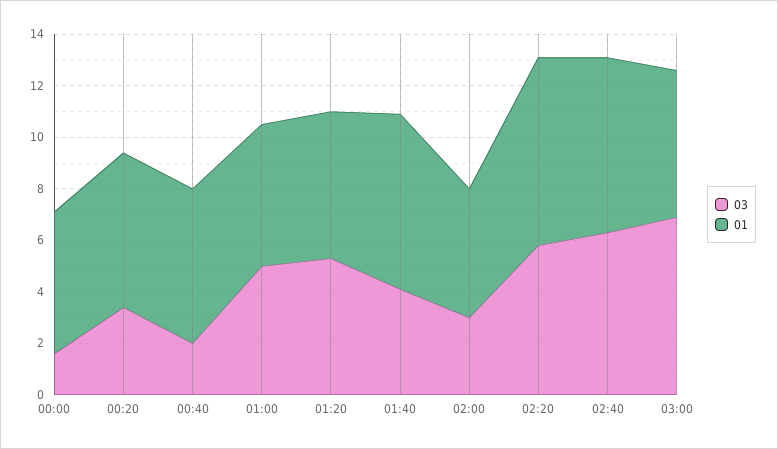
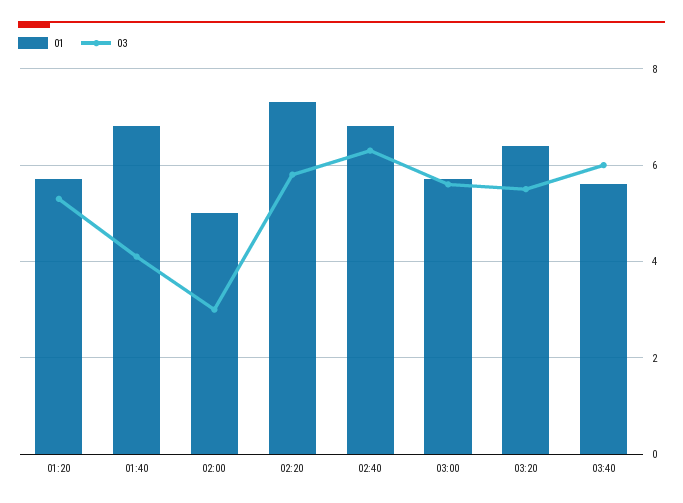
03, 00:00: 1.5 -> none
01, 00:00: 5.5 -> none
03, 00:20: 3.5 -> none
01, 00:20: 6 -> none
03, 00:40: 2 -> none
01, 00:40: 6 -> none
03, 01:00: 5 -> none
01, 01:00: 5.5 -> none
03, 03:00: 7 -> 5.5
01, 03:20: none -> 6.5
03, 03:20: none -> 5.5
01, 03:40: none -> 5.5
03, 03:40: none -> 6

